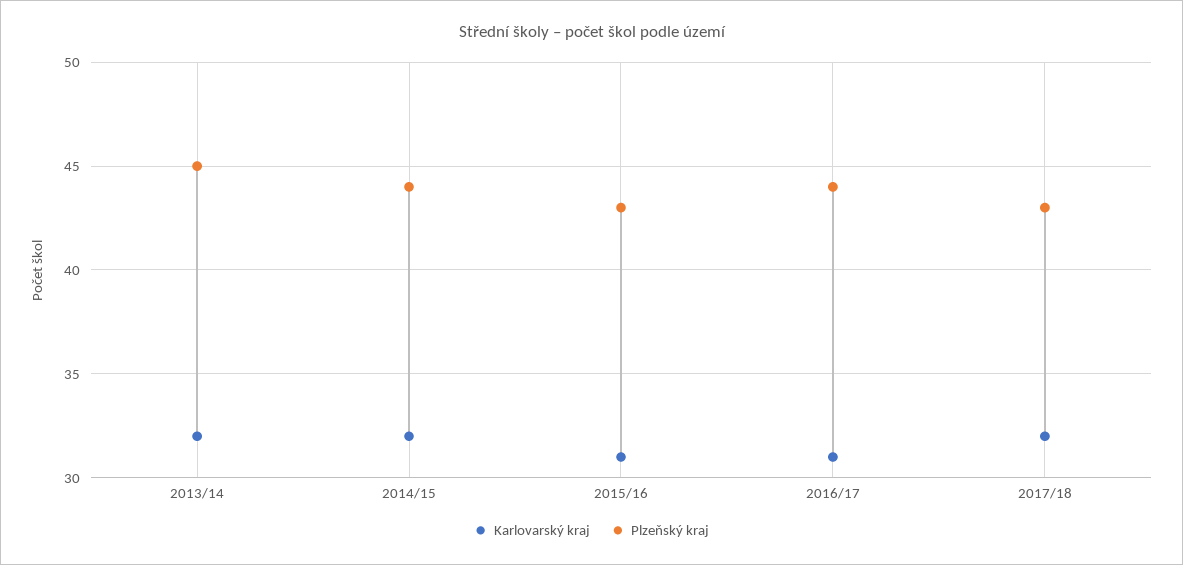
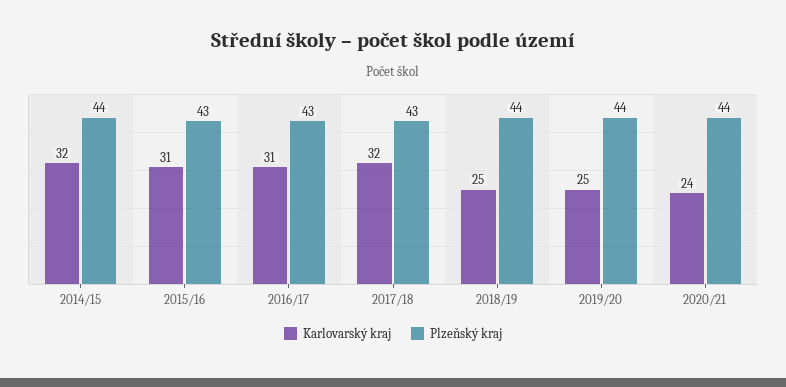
Karlovarský kraj, 2013/14: 32 -> none
Plzeňský kraj, 2013/14: 45 -> none
Plzeňský kraj, 2016/17: 44 -> 43
Karlovarský kraj, 2018/19: none -> 25
Plzeňský kraj, 2018/19: none -> 44
Karlovarský kraj, 2019/20: none -> 25
Plzeňský kraj, 2019/20: none -> 44
Karlovarský kraj, 2020/21: none -> 24
Plzeňský kraj, 2020/21: none -> 44

